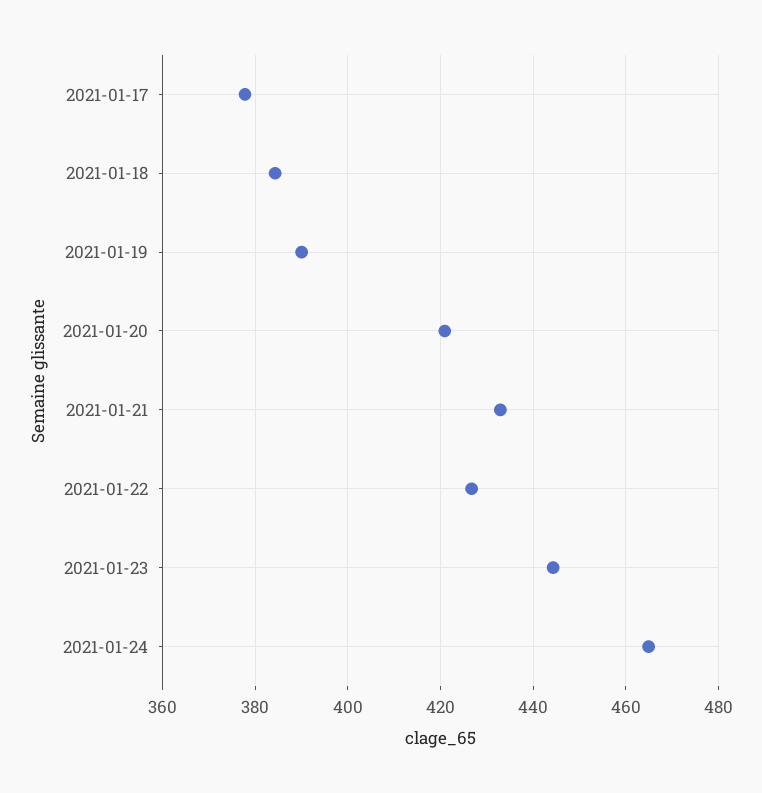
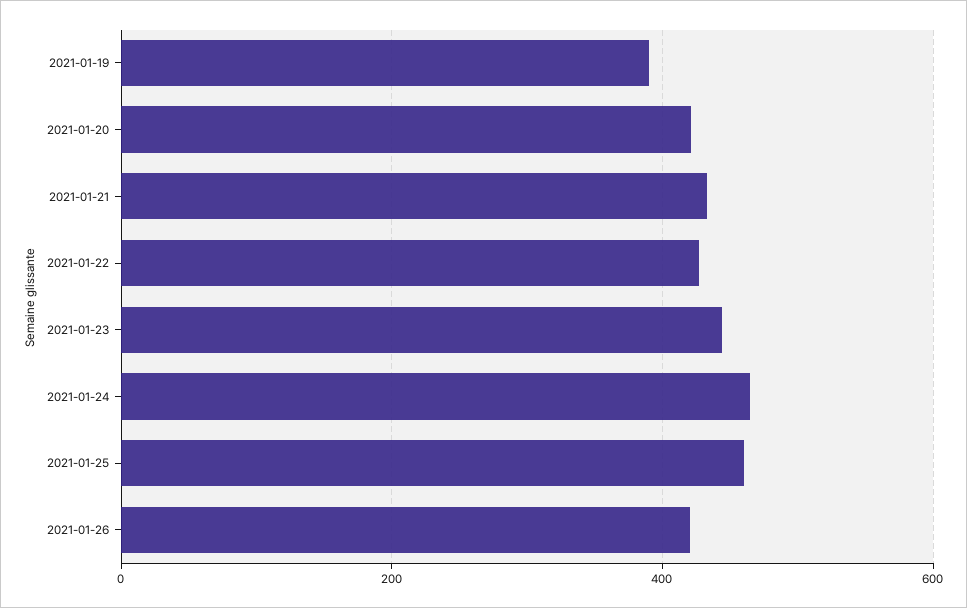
2021-01-17: 378 -> none
2021-01-18: 384 -> none
2021-01-25: none -> 460
2021-01-26: none -> 420

